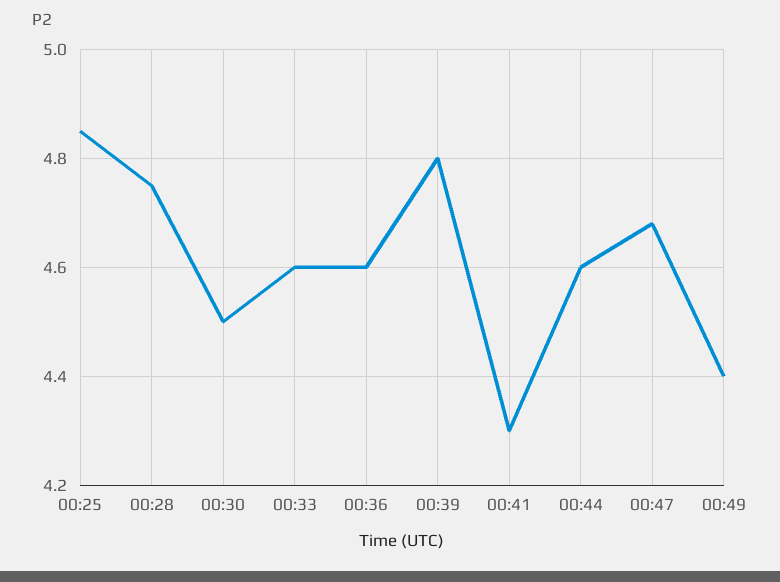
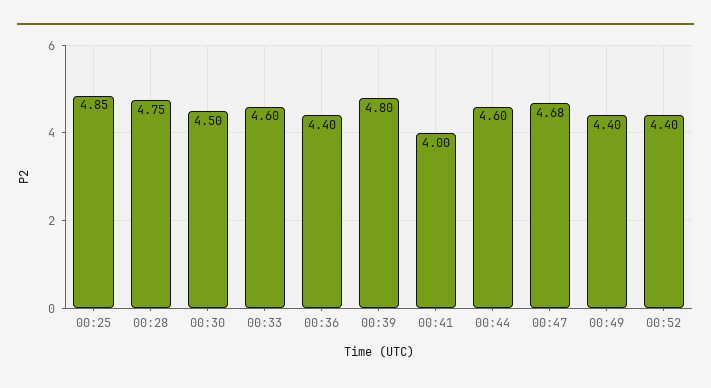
00:36: 4.6 -> 4.4
00:41: 4.3 -> 4
00:52: none -> 4.4

